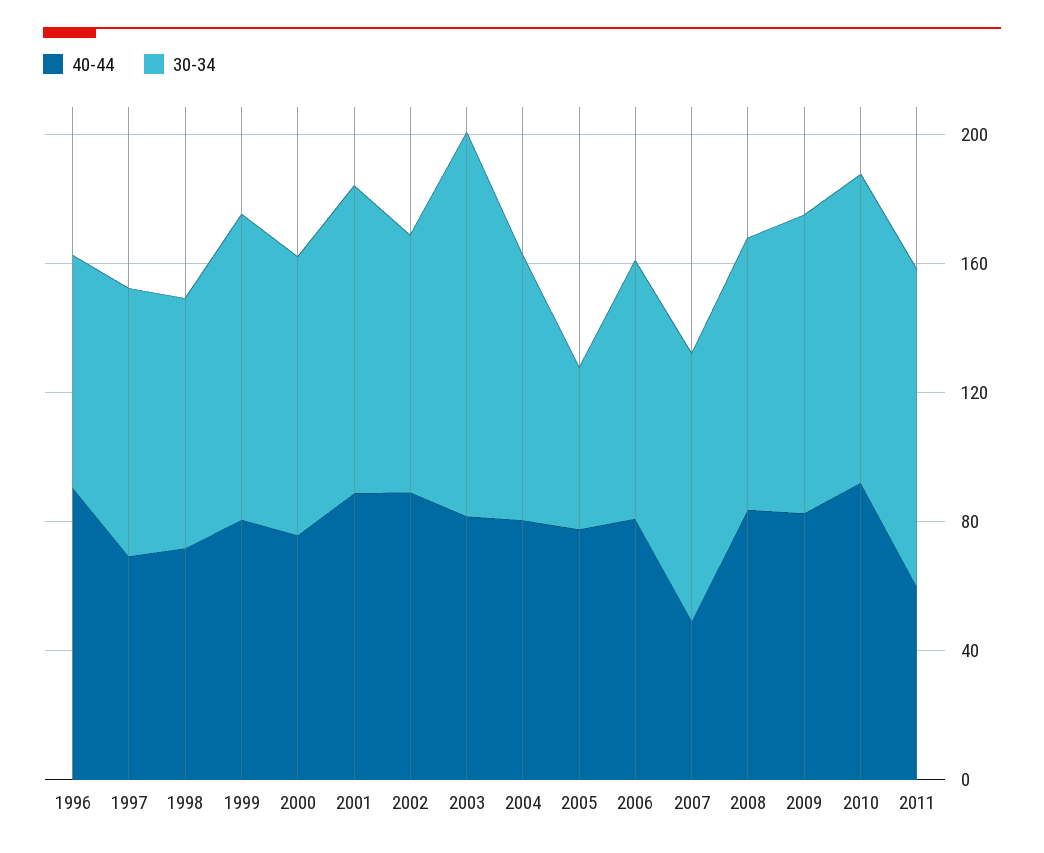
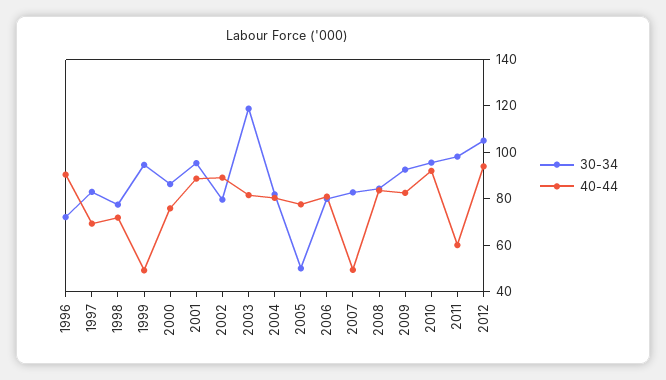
40-44, 1999: 80 -> 50
30-34, 2012: none -> 105
40-44, 2012: none -> 95

